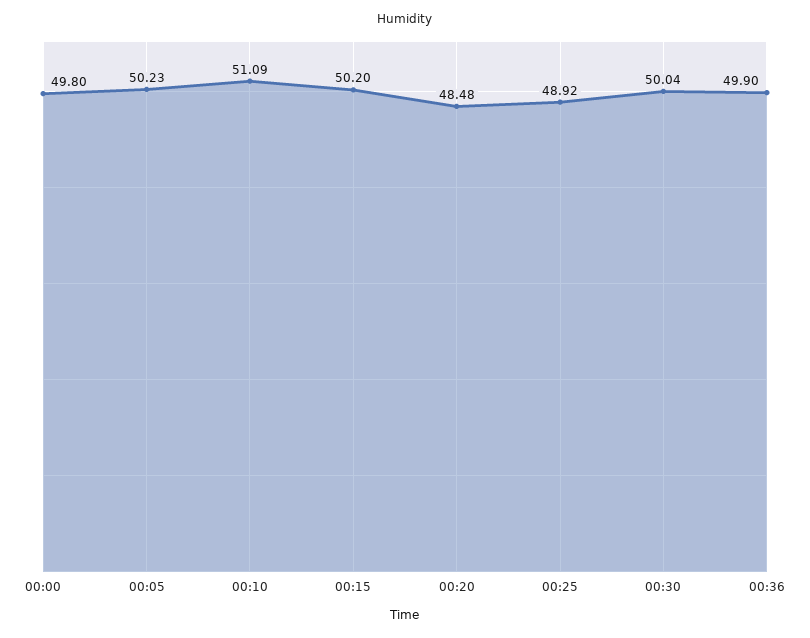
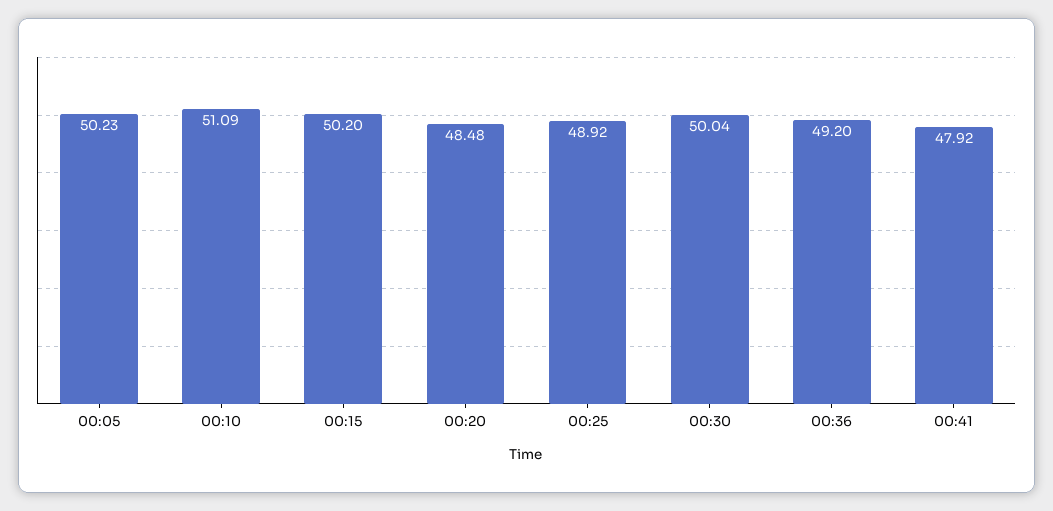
00:00: 49.8 -> none
00:36: 49.9 -> 49.2
00:41: none -> 47.92

